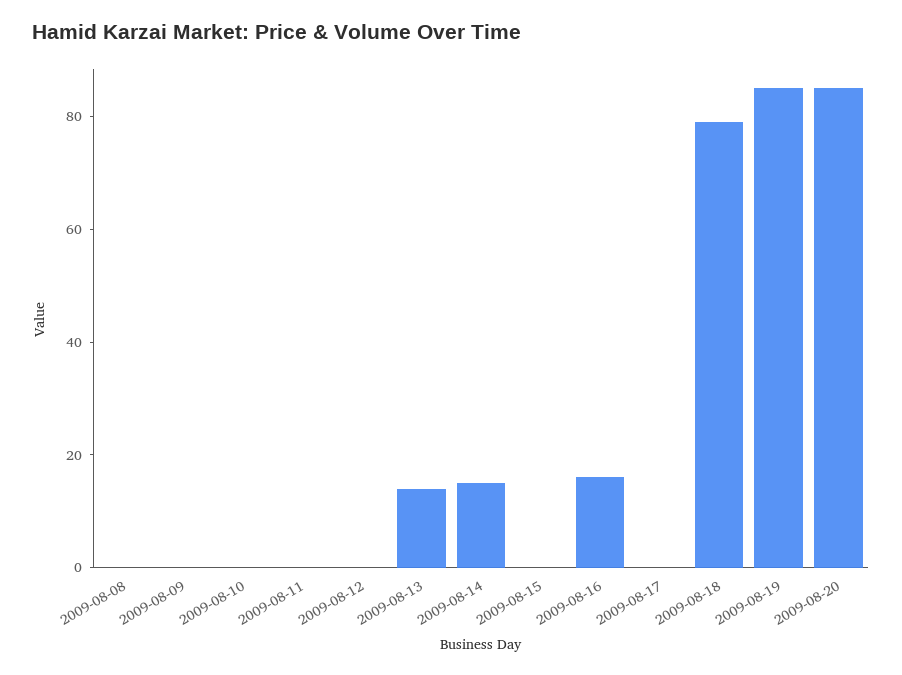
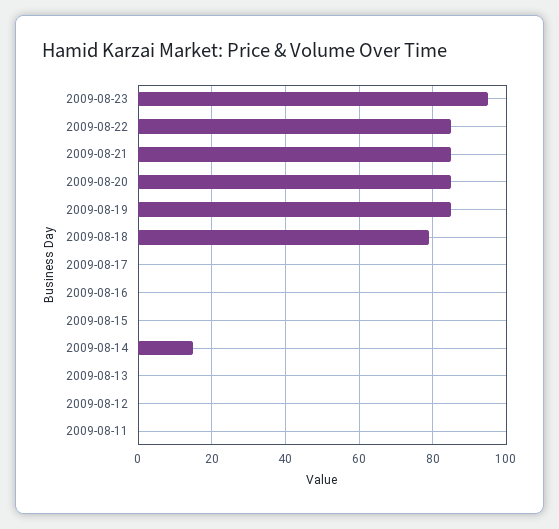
2009-08-08: 0 -> none
2009-08-09: 0 -> none
2009-08-10: 0 -> none
2009-08-13: 15 -> 0
2009-08-16: 15 -> 0
2009-08-23: none -> 95
2009-08-22: none -> 85
2009-08-21: none -> 85

